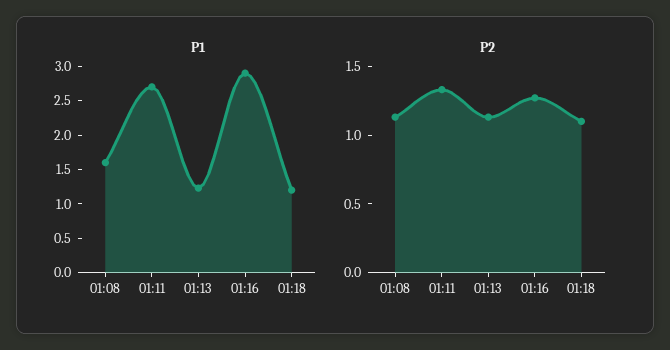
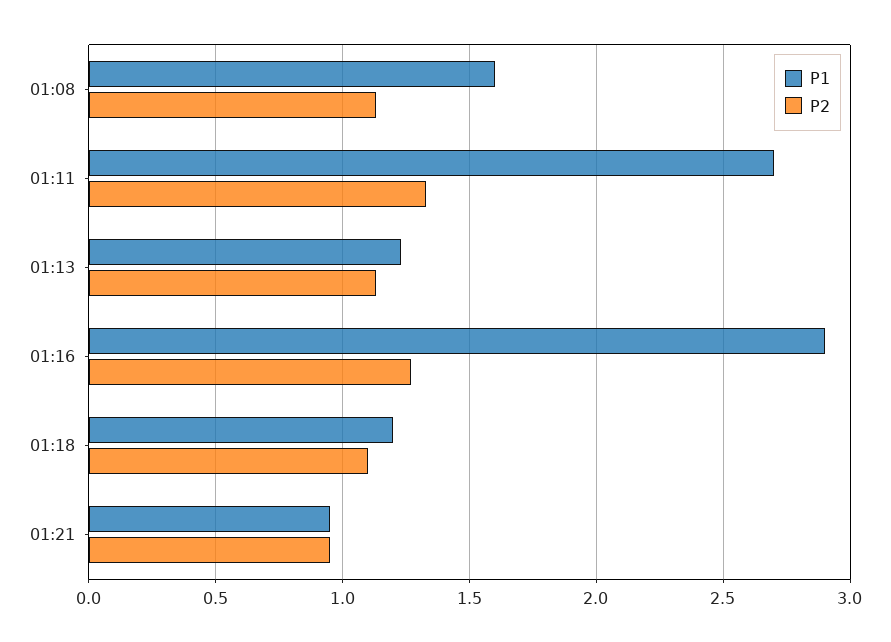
P1, 01:21: none -> 0.95
P2, 01:21: none -> 0.95

